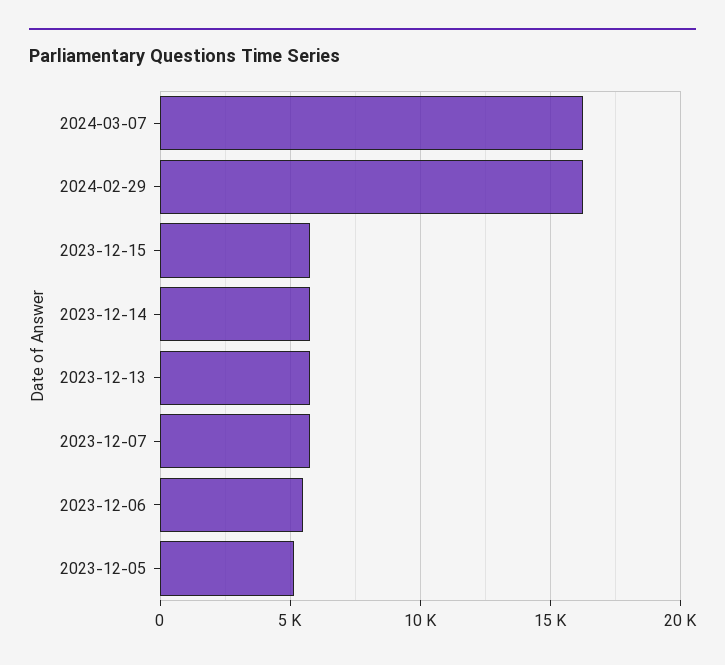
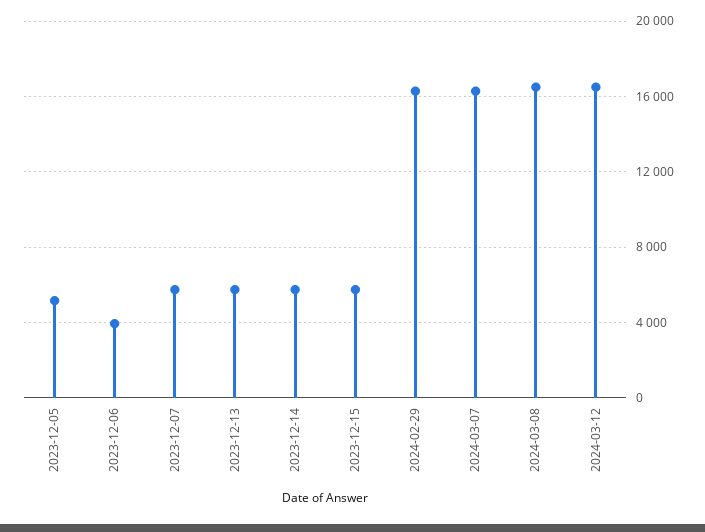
2023-12-06: 5500 -> 4000
2024-03-08: none -> 16500
2024-03-12: none -> 16500

